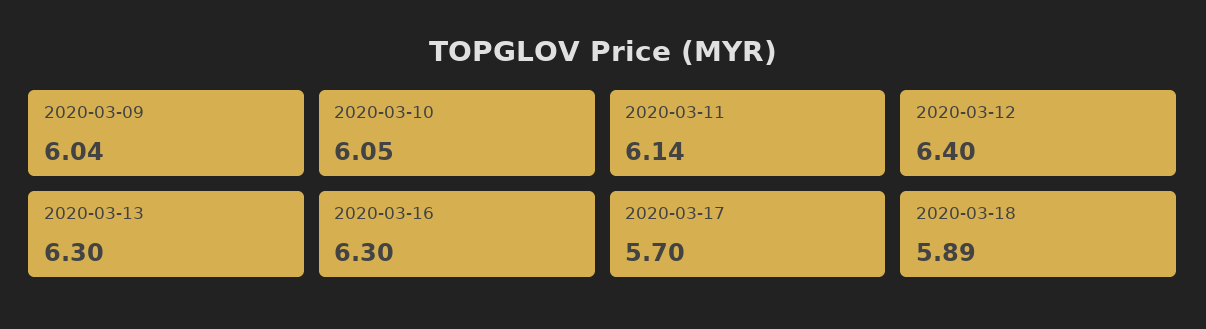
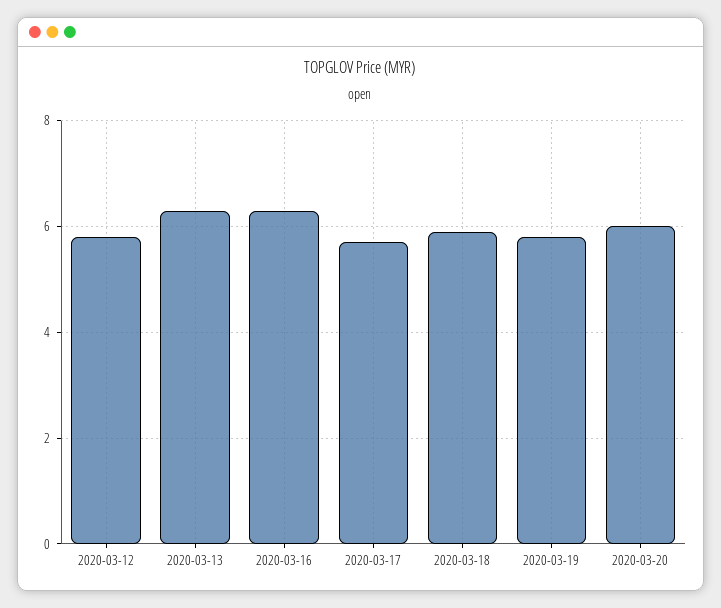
2020-03-09: 6.04 -> none
2020-03-10: 6.05 -> none
2020-03-11: 6.14 -> none
2020-03-12: 6.4 -> 5.8
2020-03-19: none -> 5.8
2020-03-20: none -> 6

